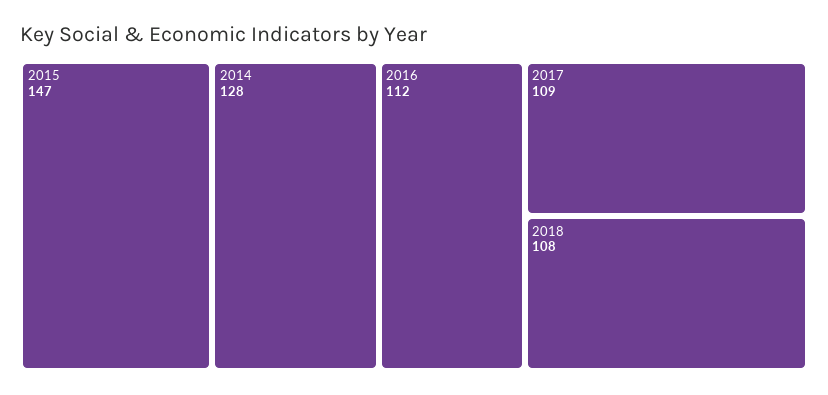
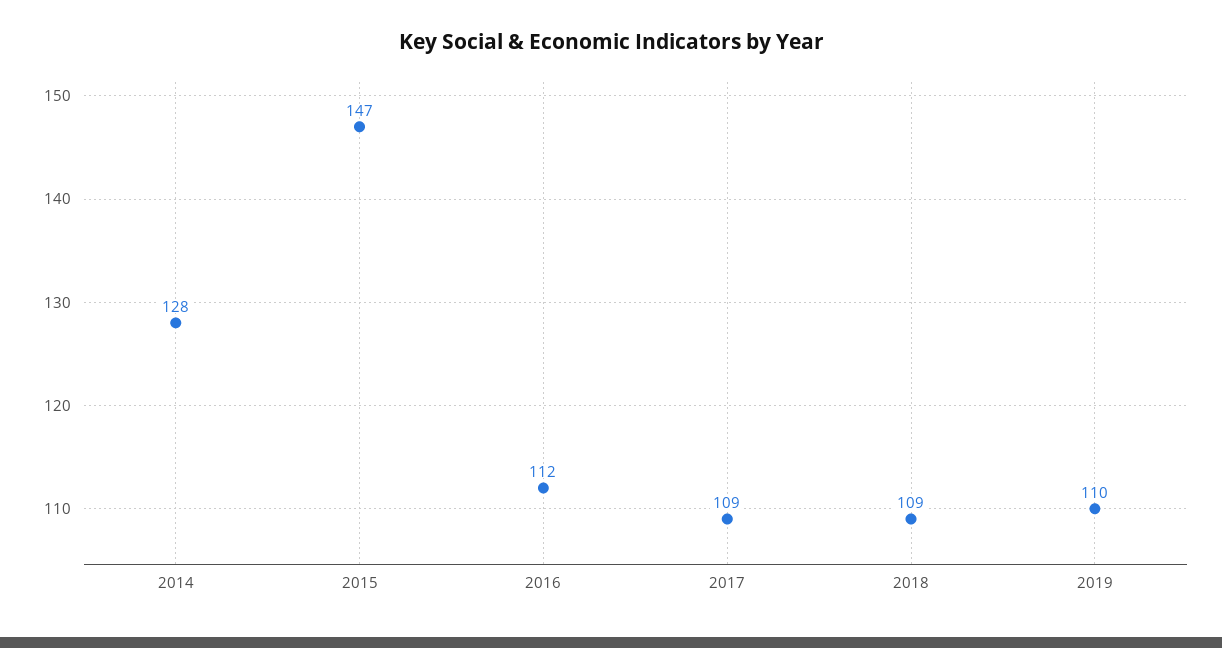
2018: 108 -> 109
2019: none -> 110

